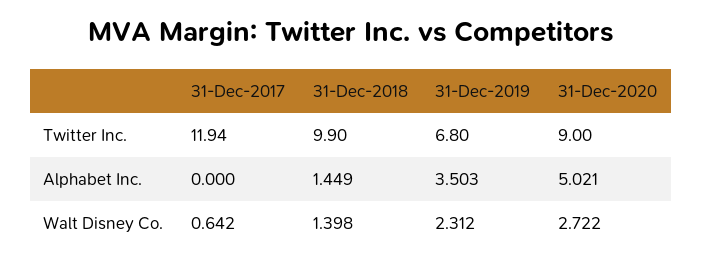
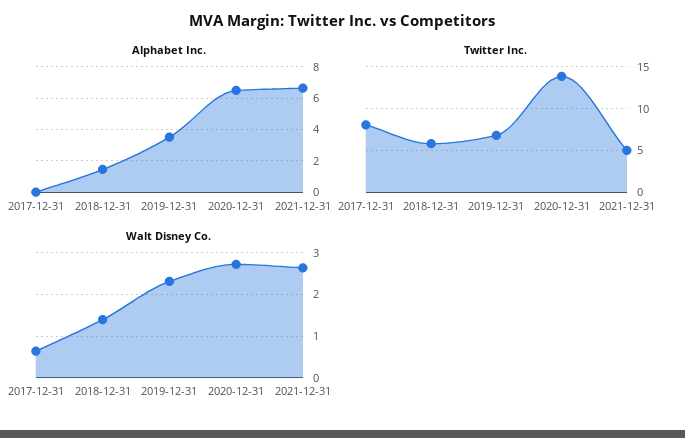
Twitter Inc., 31-Dec-2017: 11.94 -> 8
Twitter Inc., 31-Dec-2018: 9.9 -> 6
Twitter Inc., 31-Dec-2020: 9 -> 14
Alphabet Inc., 31-Dec-2020: 5.021 -> 6.5
Alphabet Inc., 2021-12-31: none -> 6.5
Twitter Inc., 2021-12-31: none -> 5
Walt Disney Co., 2021-12-31: none -> 2.6

